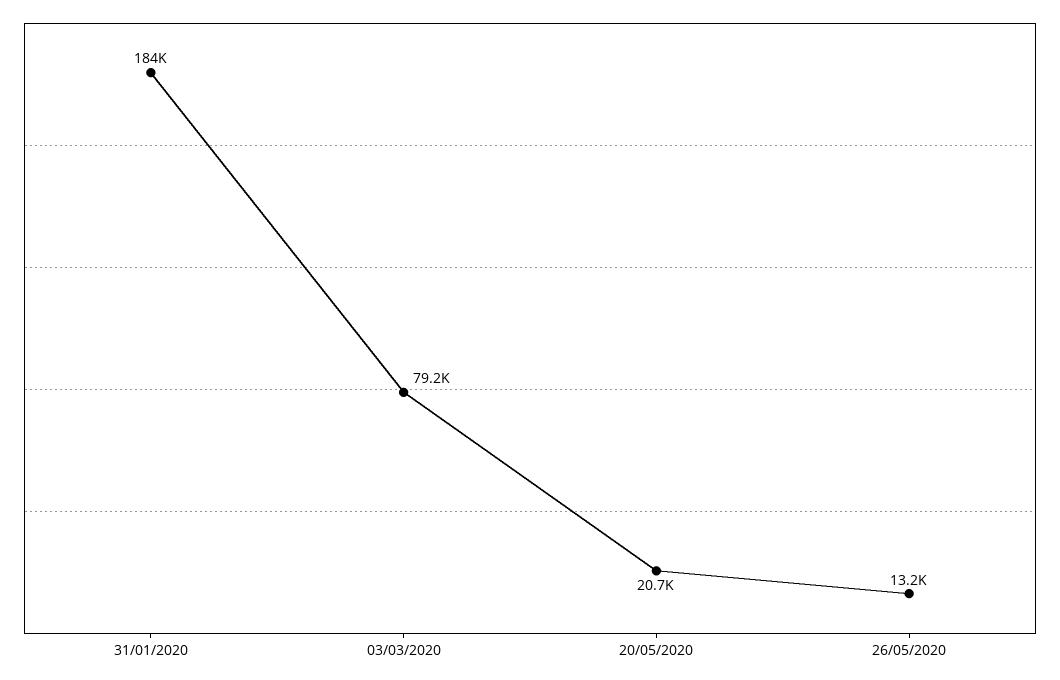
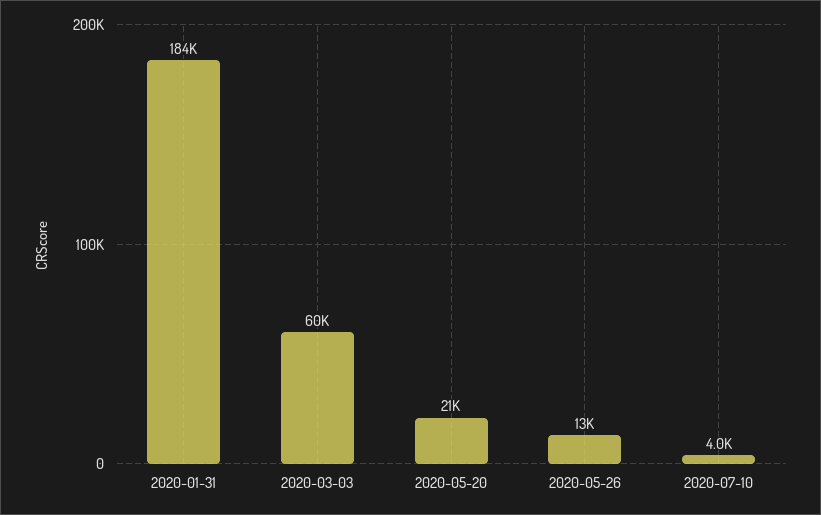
03/03/2020: 79200 -> 60000
2020-07-10: none -> 4000

